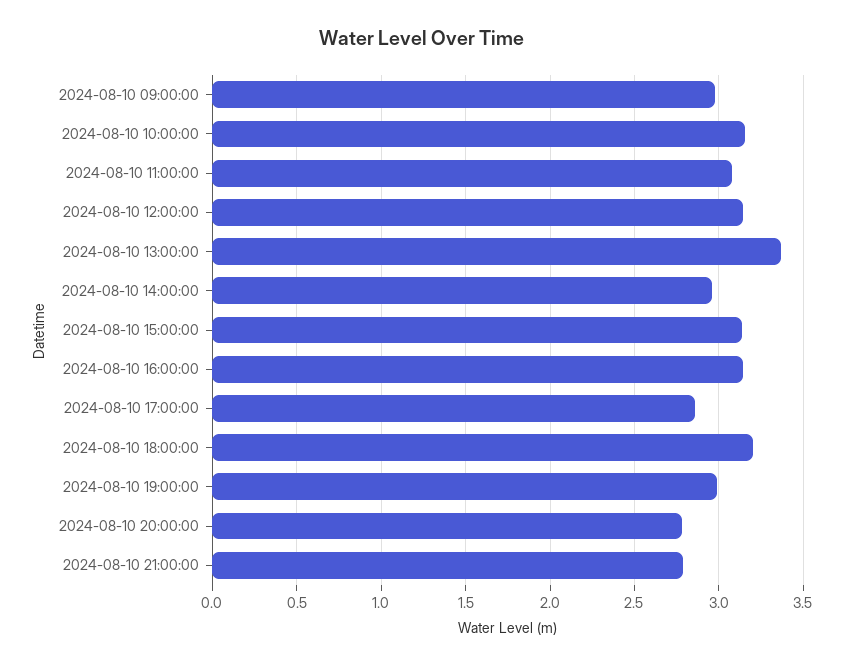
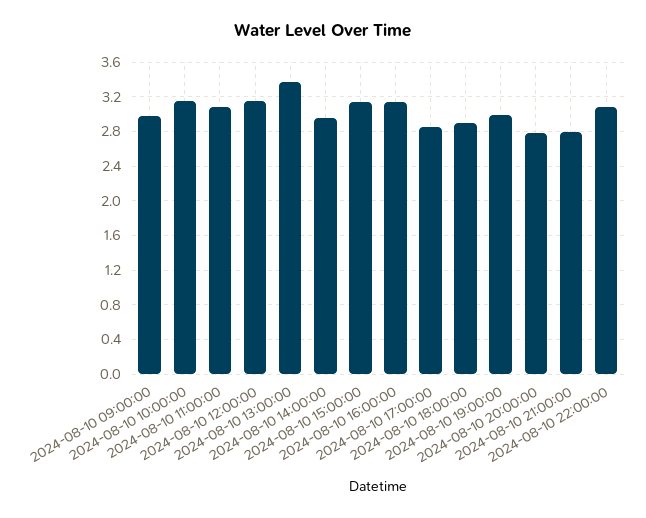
2024-08-10 18:00:00: 3.2 -> 2.9
2024-08-10 22:00:00: none -> 3.1

